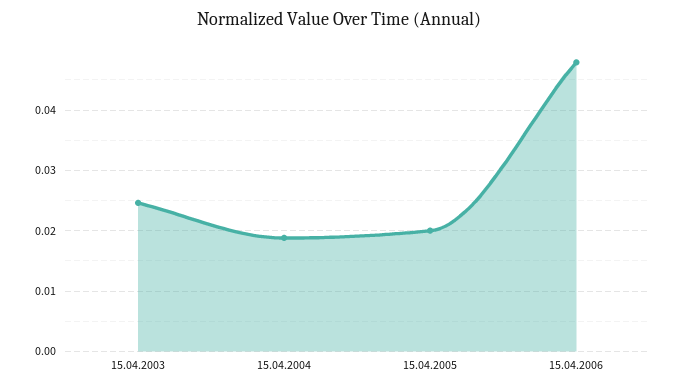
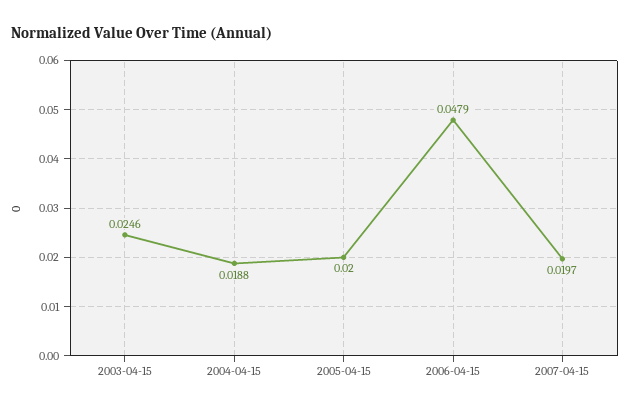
2007-04-15: none -> 0.0197

